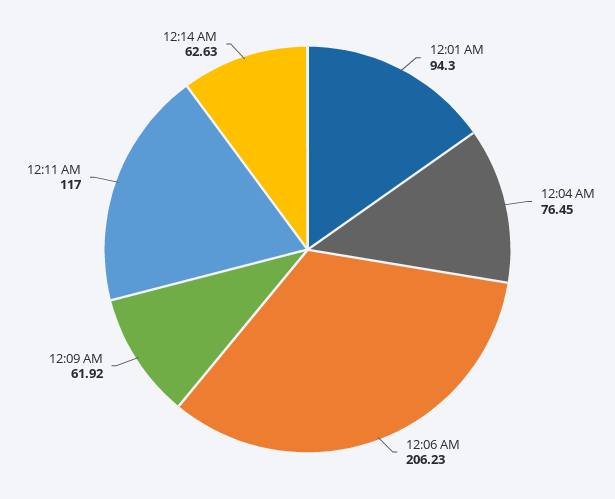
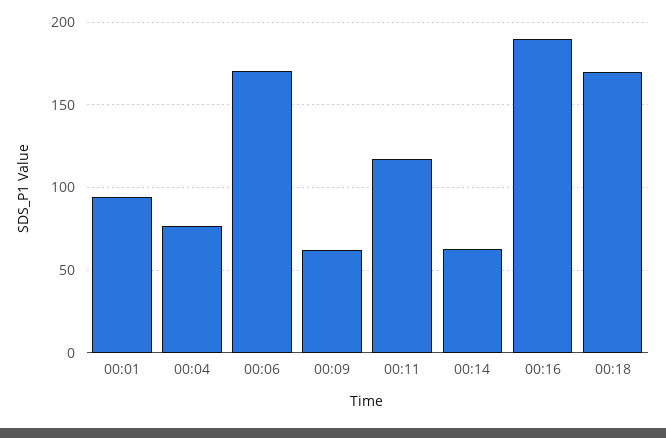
12:06 AM: 206.23 -> 170
00:16: none -> 190
00:18: none -> 170

